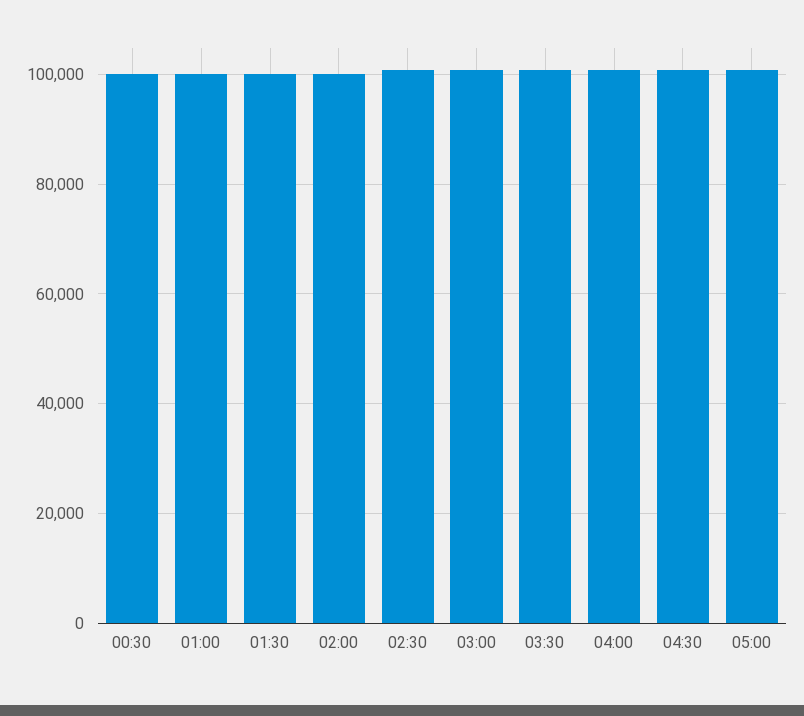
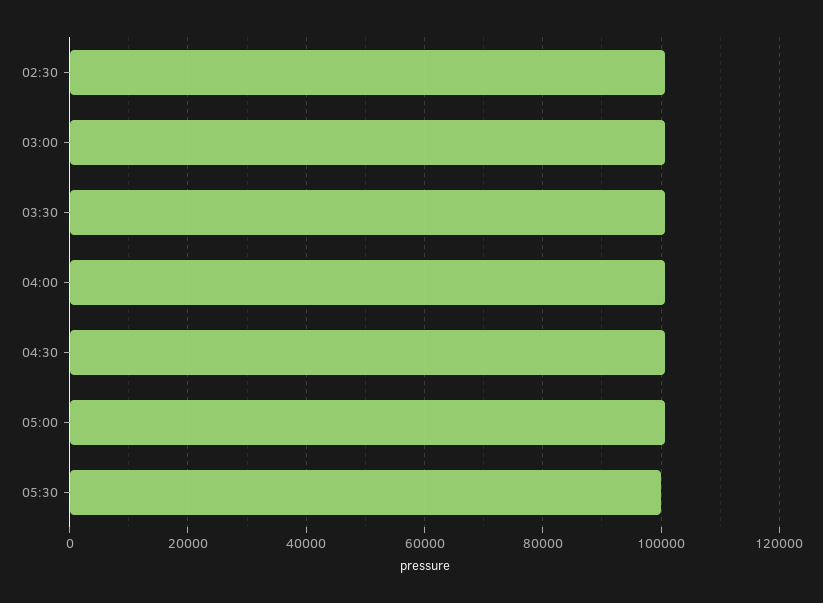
00:30: 100000 -> none
01:00: 100000 -> none
01:30: 100000 -> none
02:00: 100000 -> none
05:30: none -> 100000

